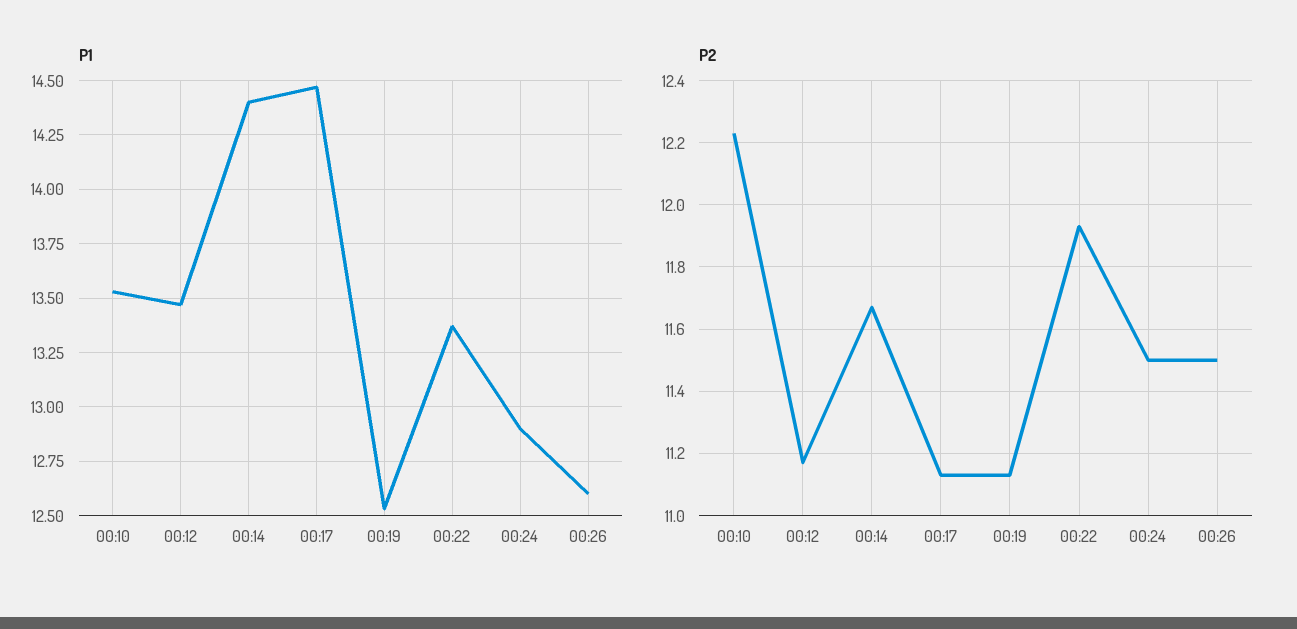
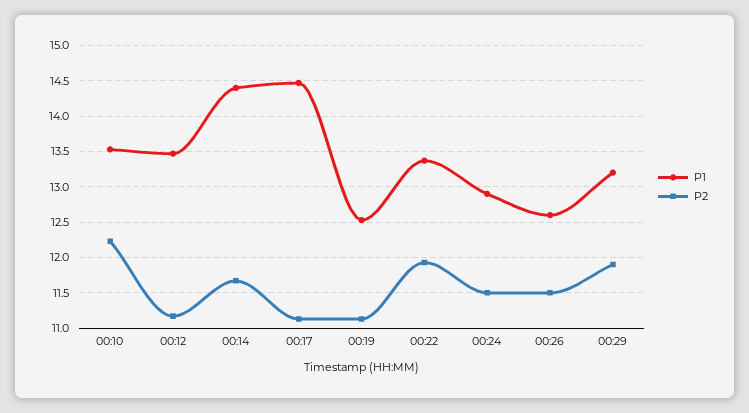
P1, 00:29: none -> 13.2
P2, 00:29: none -> 11.9

